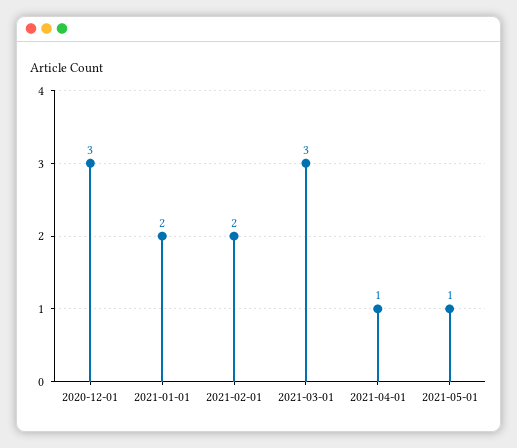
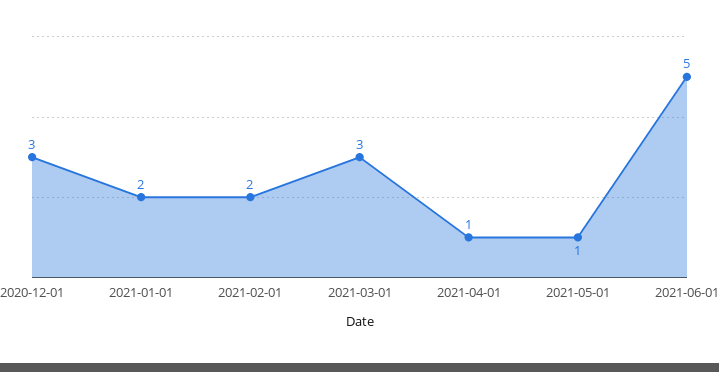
2021-06-01: none -> 5

